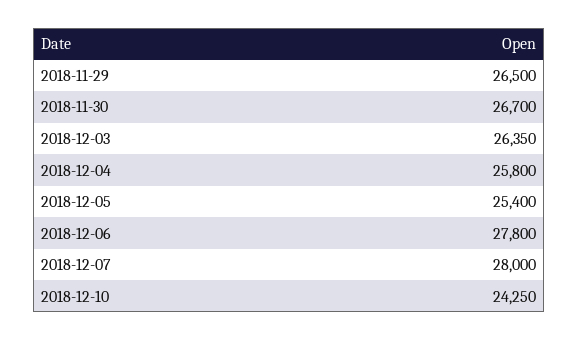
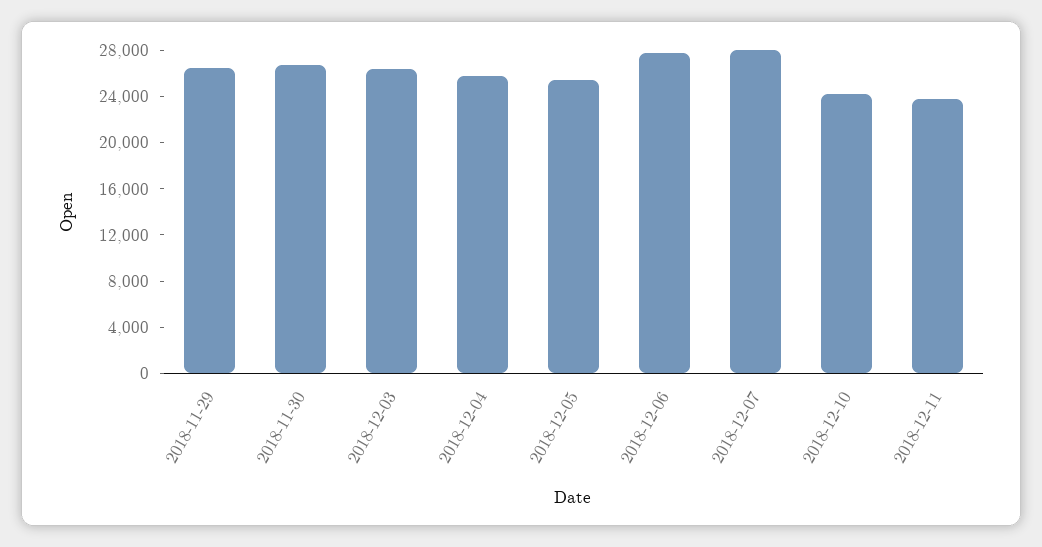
2018-12-11: none -> 24000

